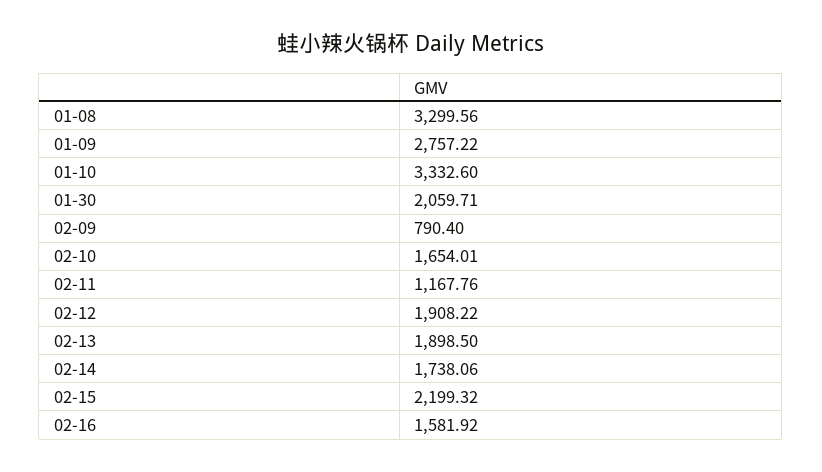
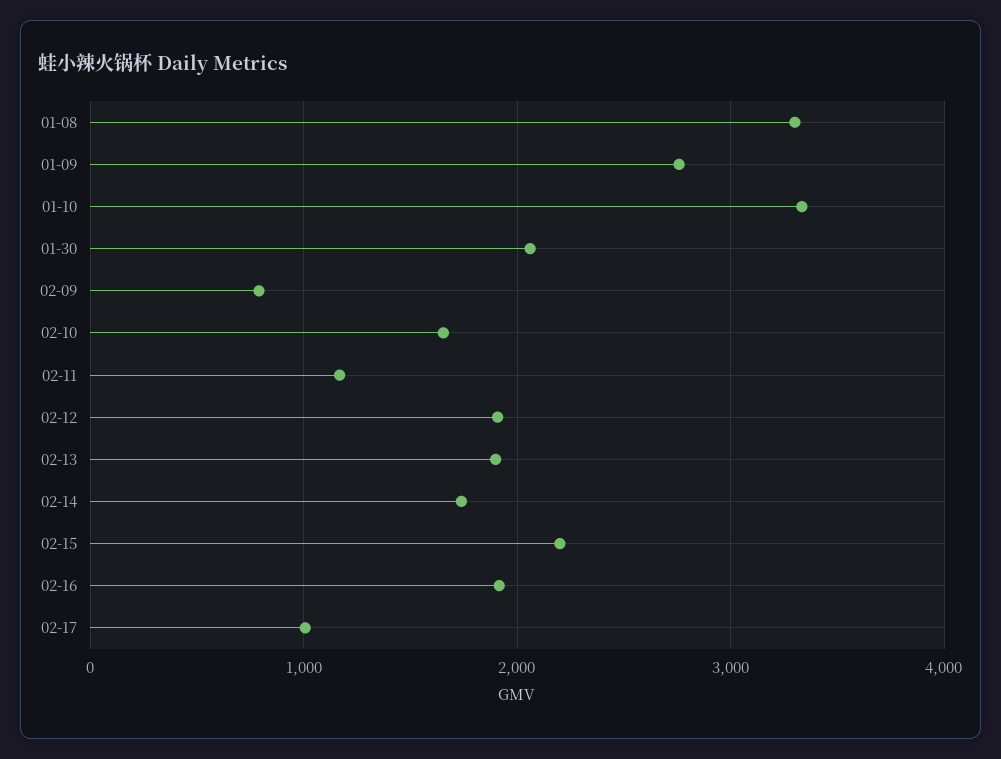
02-16: 1581.92 -> 1900
02-17: none -> 1000

